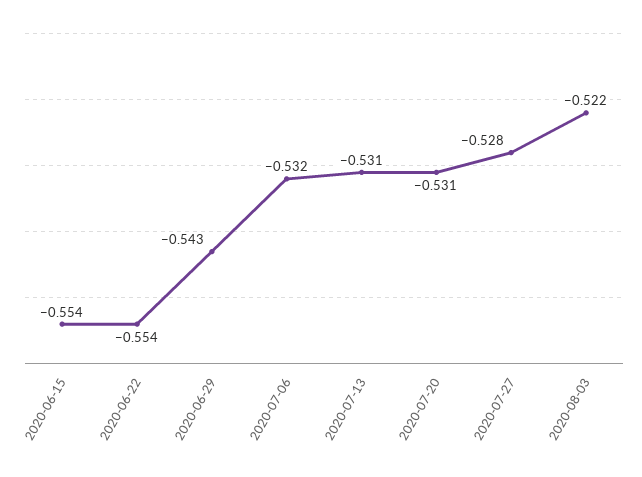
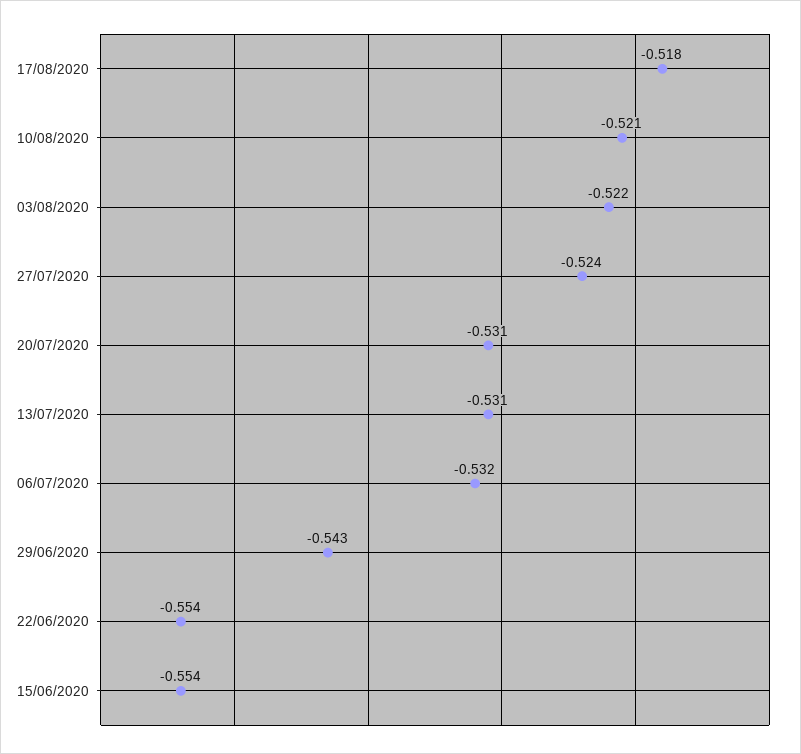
2020-07-27: -0.528 -> -0.524
17/08/2020: none -> -0.518
10/08/2020: none -> -0.521

